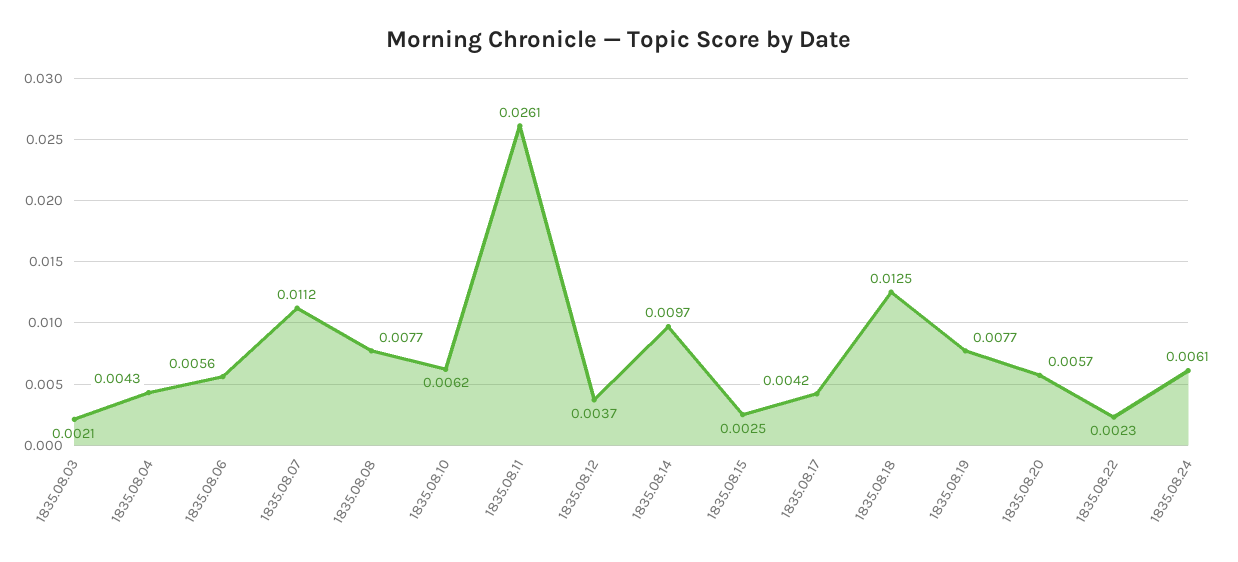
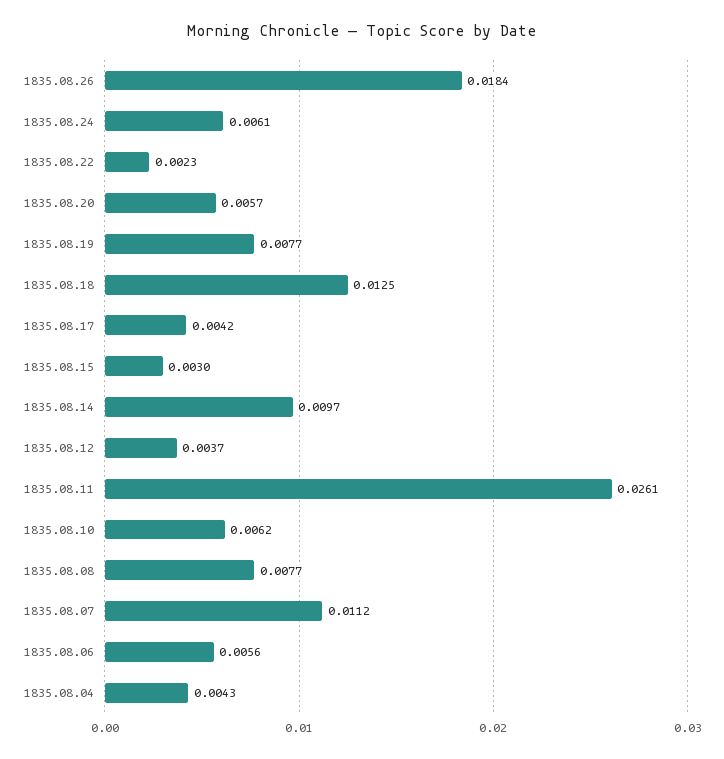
1835.08.03: 0.0021 -> none
1835.08.15: 0.0025 -> 0.003
1835.08.26: none -> 0.0184

